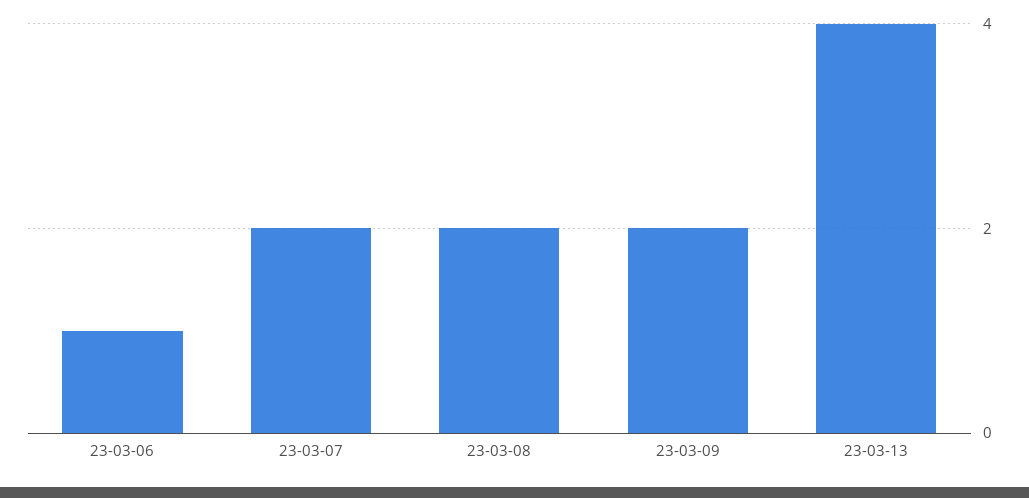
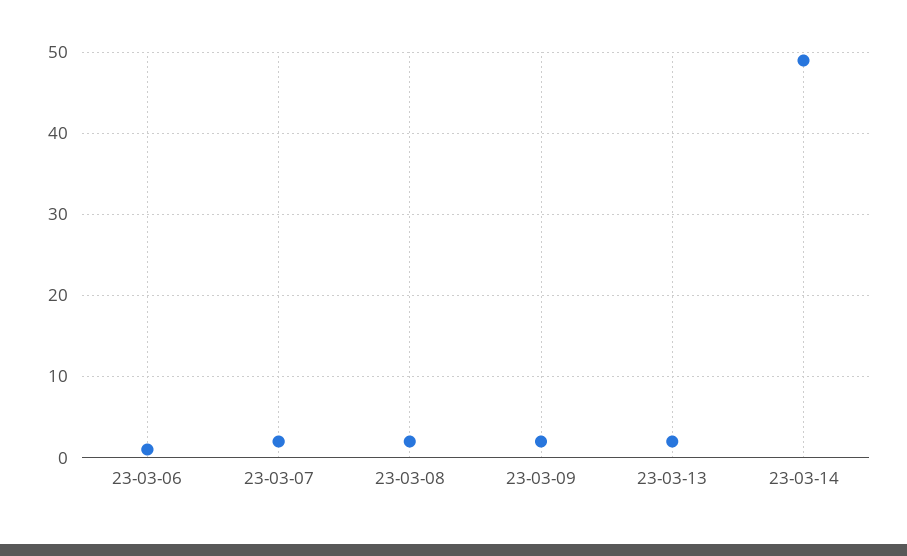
23-03-13: 4 -> 2
23-03-14: none -> 49

